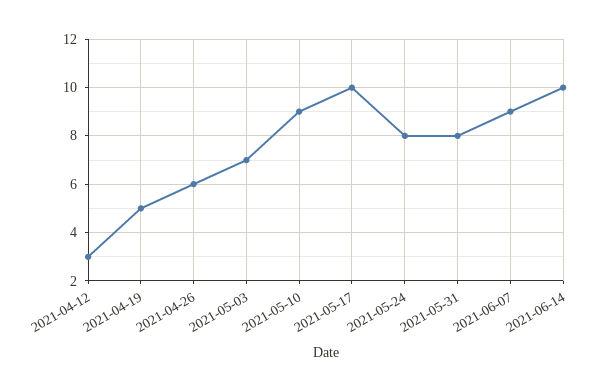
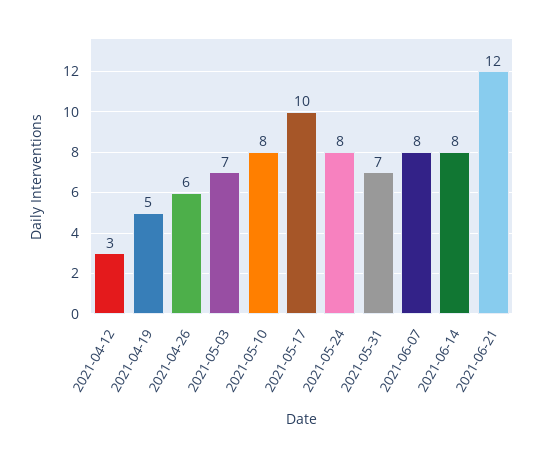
2021-05-10: 9 -> 8
2021-05-31: 8 -> 7
2021-06-07: 9 -> 8
2021-06-14: 10 -> 8
2021-06-21: none -> 12

